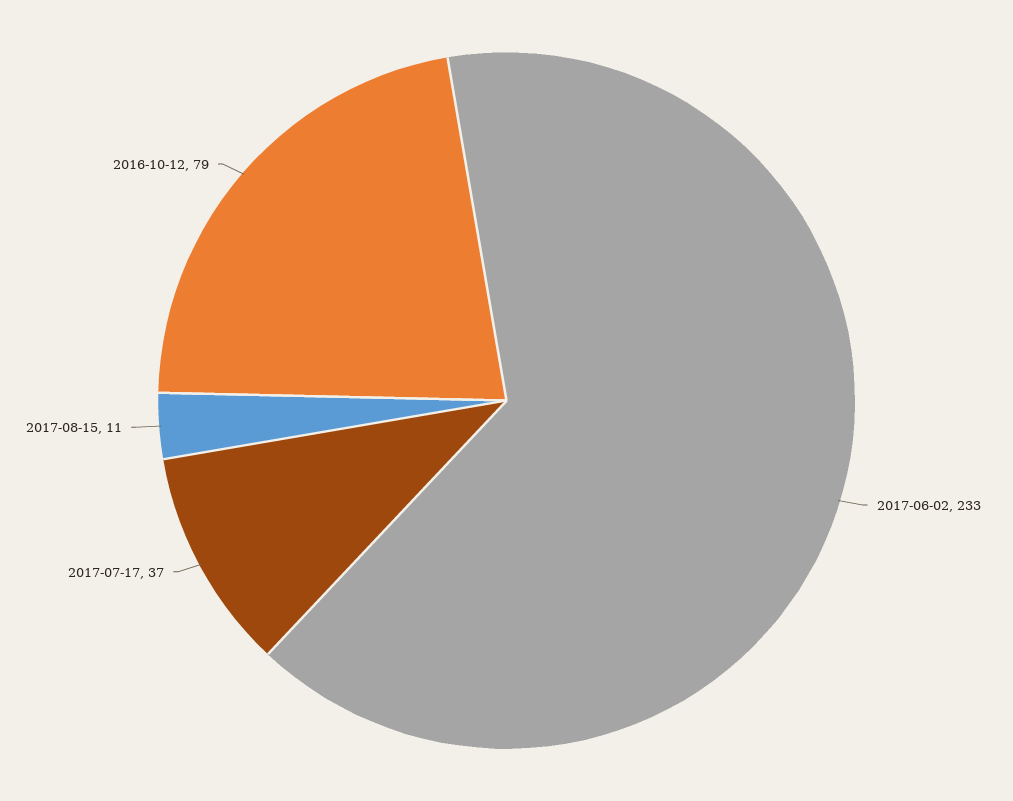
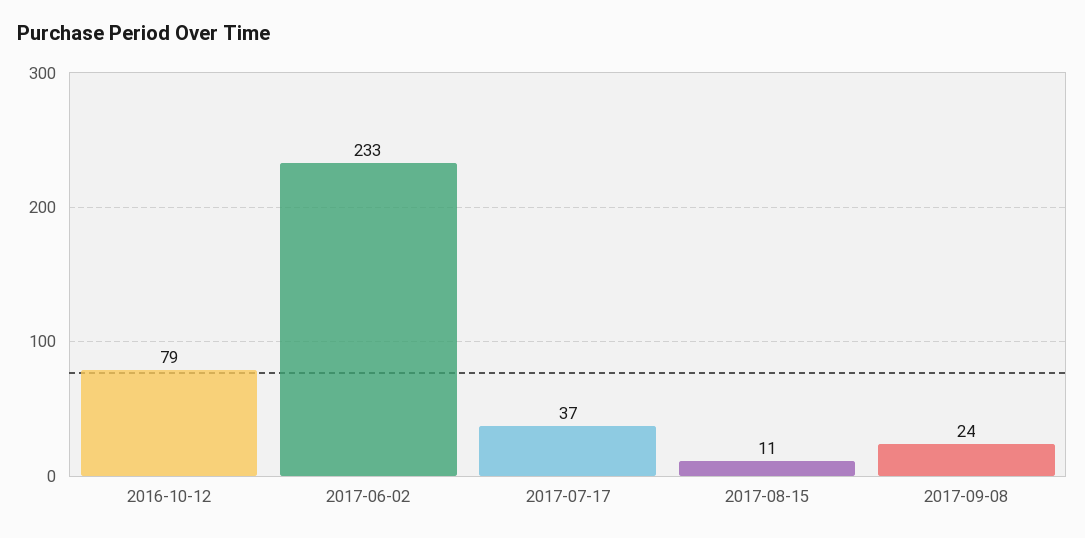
2017-09-08: none -> 24

